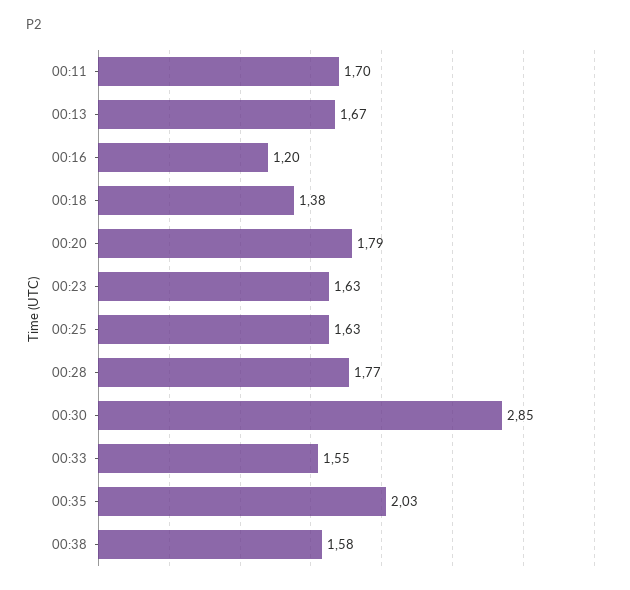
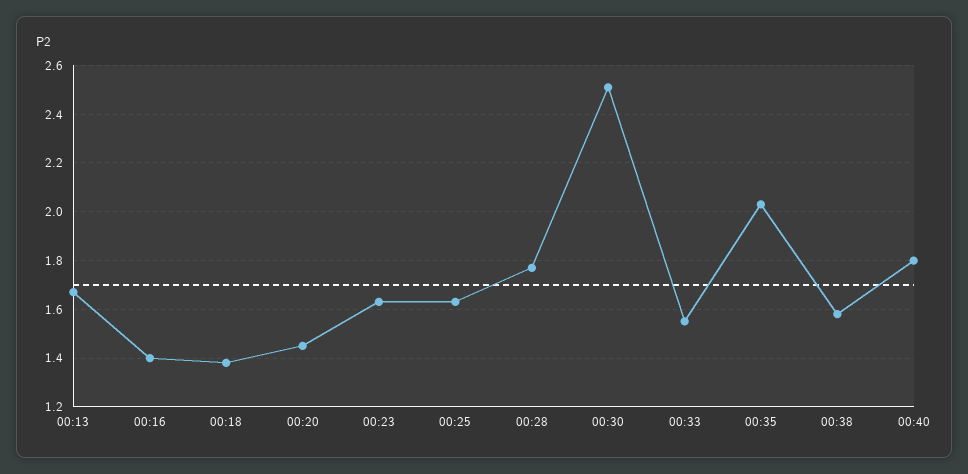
00:11: 1.7 -> none
00:16: 1.2 -> 1.4
00:20: 1.79 -> 1.45
00:30: 2.85 -> 2.5
00:40: none -> 1.8

